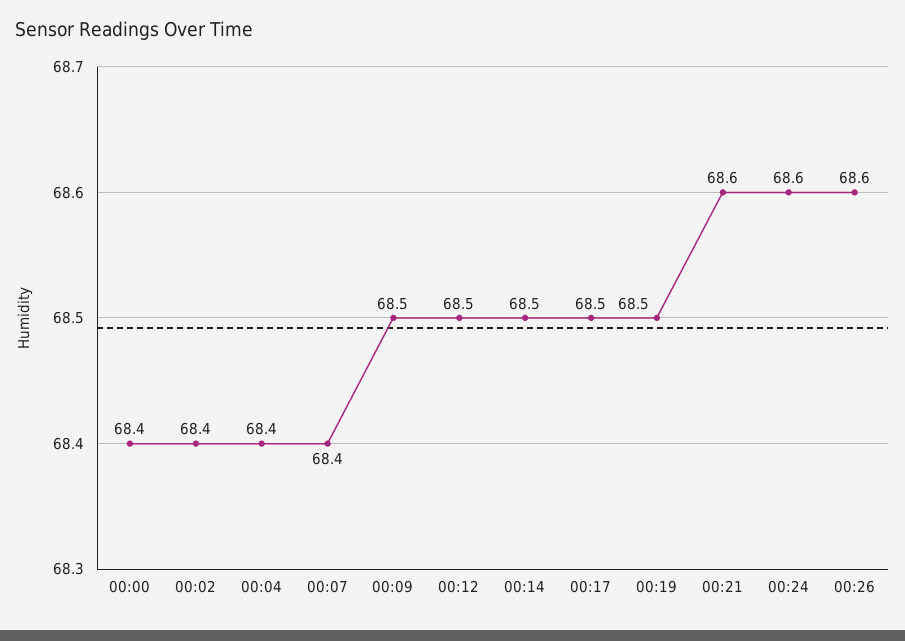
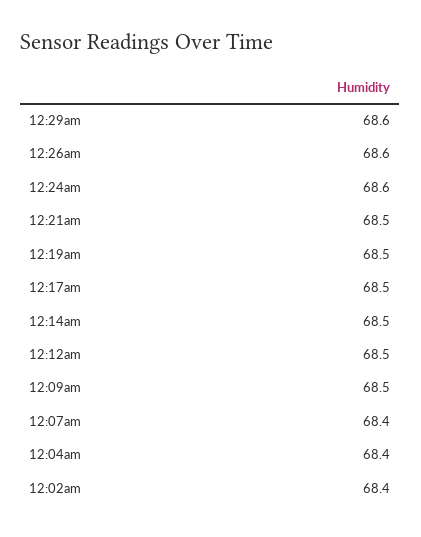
00:00: 68.4 -> none
00:21: 68.6 -> 68.5
12:29am: none -> 68.6

